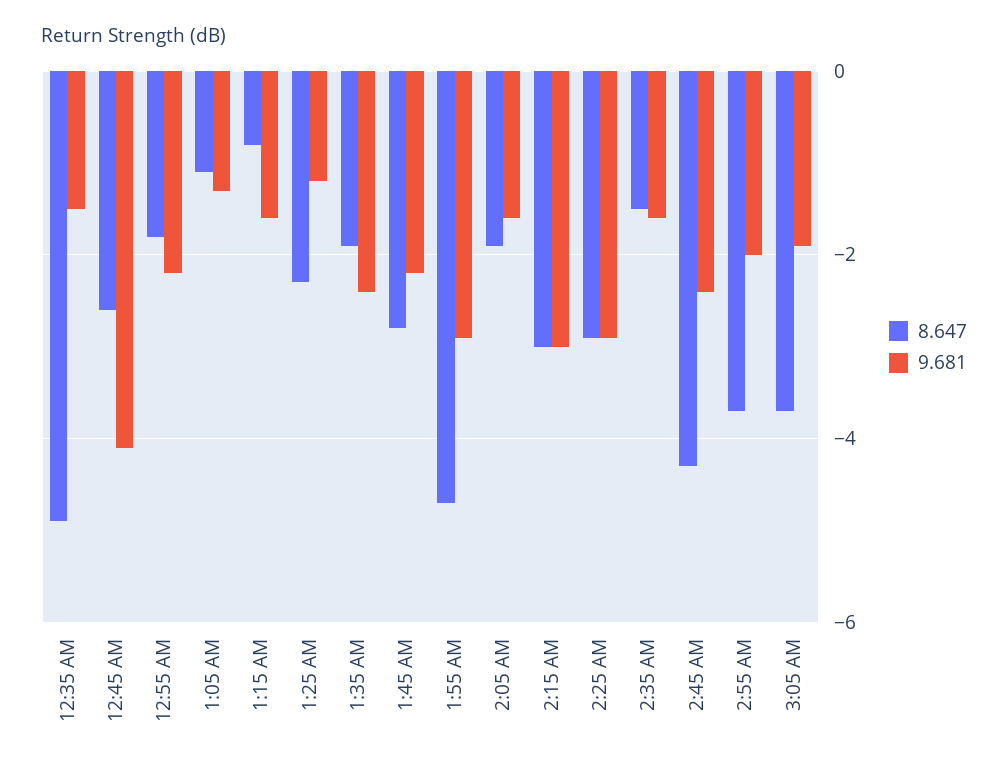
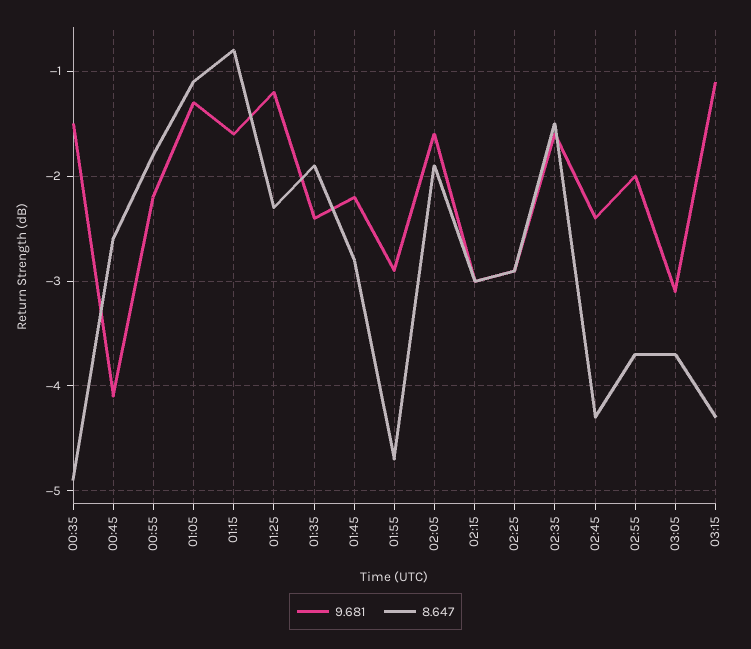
9.681, 3:05 AM: -2 -> -3.1
9.681, 03:15: none -> -1.1
8.647, 03:15: none -> -4.3

